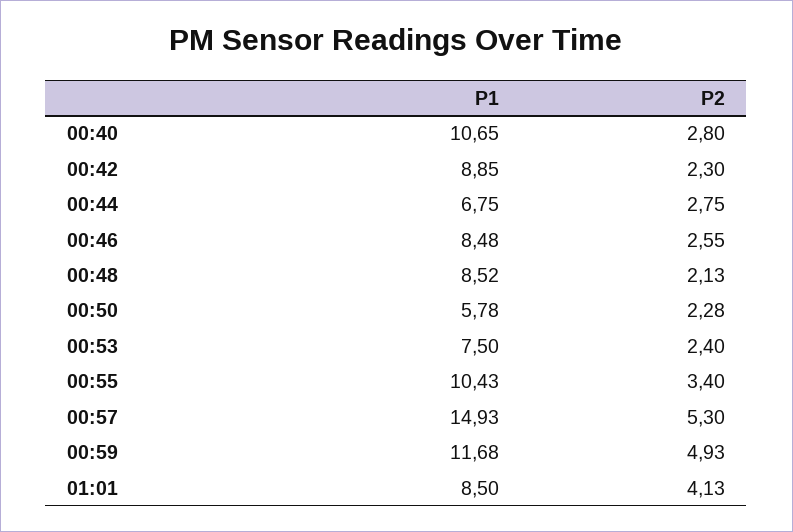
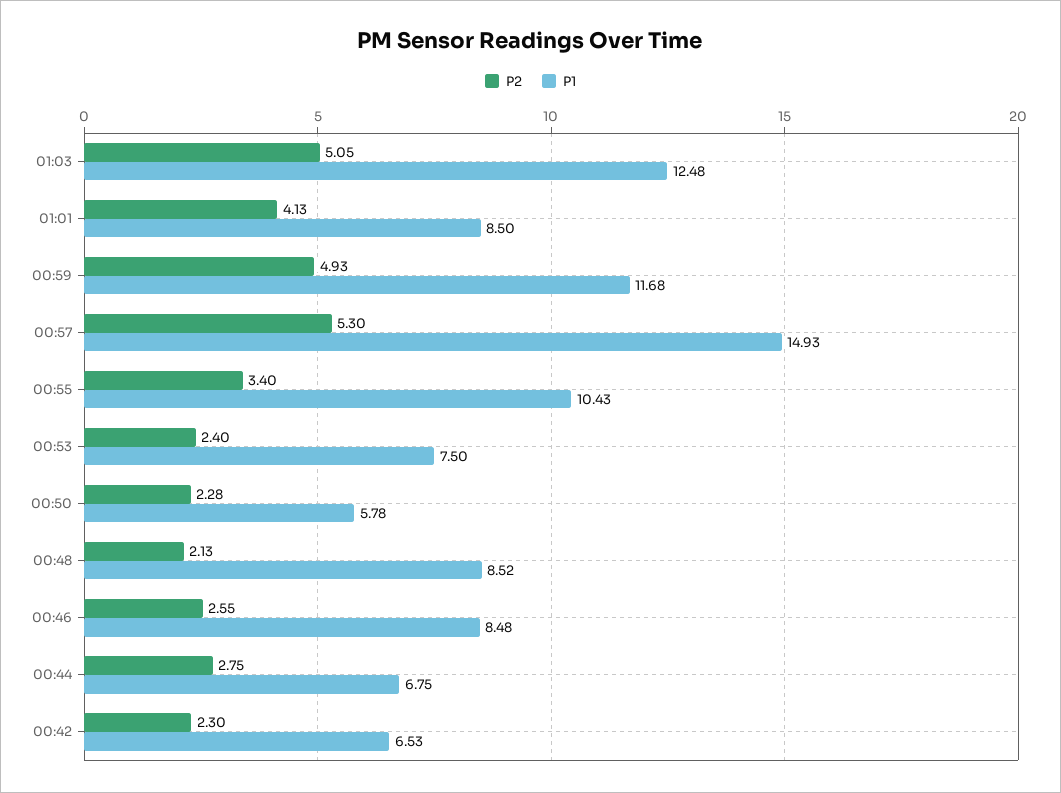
P1, 00:40: 10.65 -> none
P2, 00:40: 2.8 -> none
P1, 00:42: 8.85 -> 6.53
P2, 01:03: none -> 5.05
P1, 01:03: none -> 12.48

